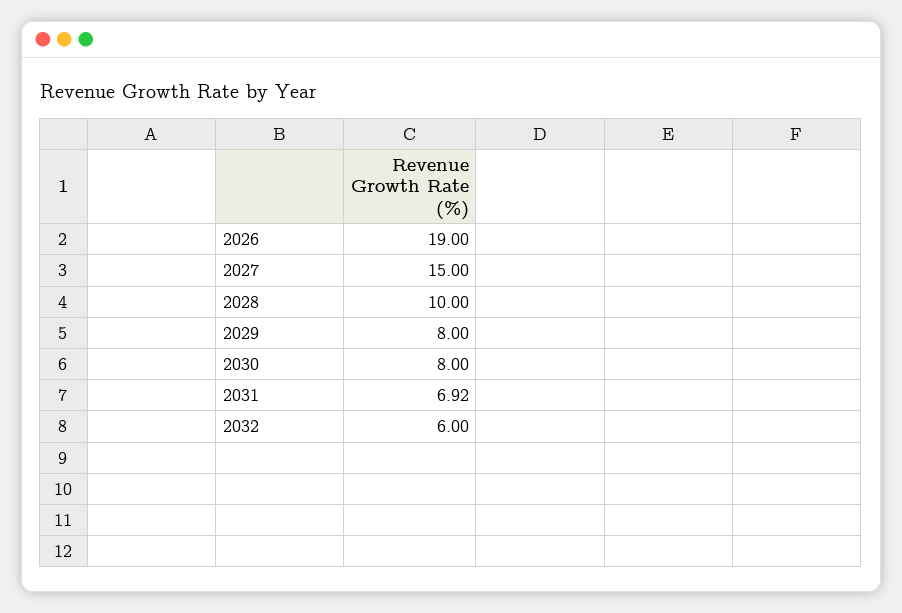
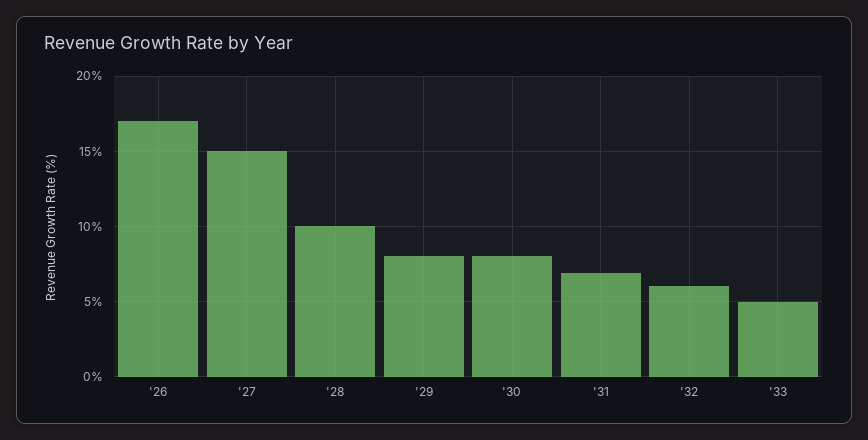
2026: 19 -> 17
'33: none -> 5

